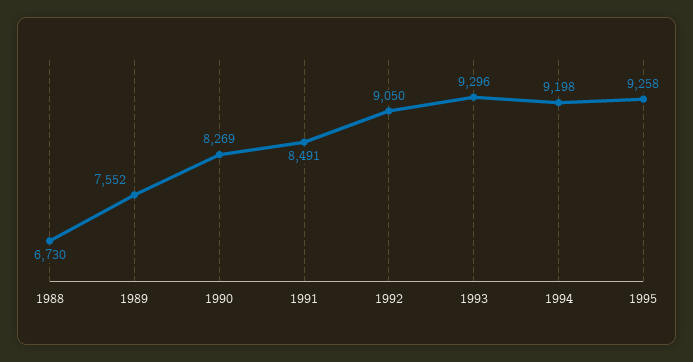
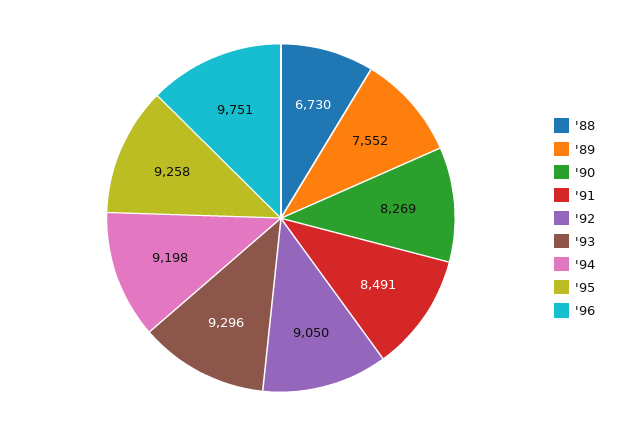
'96: none -> 9751

